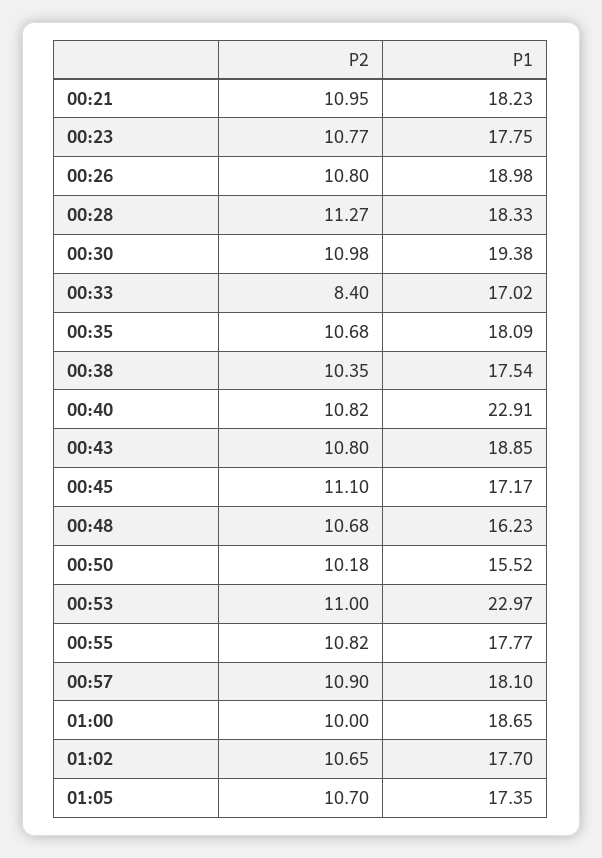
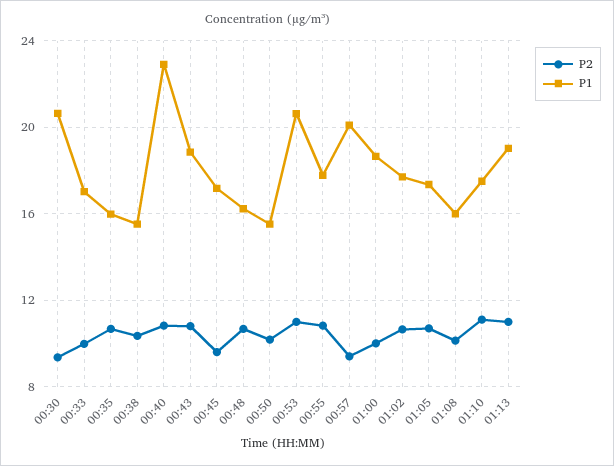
P2, 00:21: 10.95 -> none
P1, 00:21: 18.23 -> none
P2, 00:23: 10.77 -> none
P1, 00:23: 17.75 -> none
P2, 00:26: 10.8 -> none
P1, 00:26: 18.98 -> none
P2, 00:28: 11.27 -> none
P1, 00:28: 18.33 -> none
P2, 00:30: 10.98 -> 9.5
P1, 00:30: 19.38 -> 20.5
P2, 00:33: 8.4 -> 10
P1, 00:35: 18.09 -> 16
P1, 00:38: 17.54 -> 15.5
P2, 00:45: 11.1 -> 9.5
P1, 00:53: 22.97 -> 20.5
P2, 00:57: 10.9 -> 9.5
P1, 00:57: 18.1 -> 20
P2, 01:08: none -> 10
P1, 01:08: none -> 16
P2, 01:10: none -> 11
P1, 01:10: none -> 17.5
P2, 01:13: none -> 11
P1, 01:13: none -> 19

